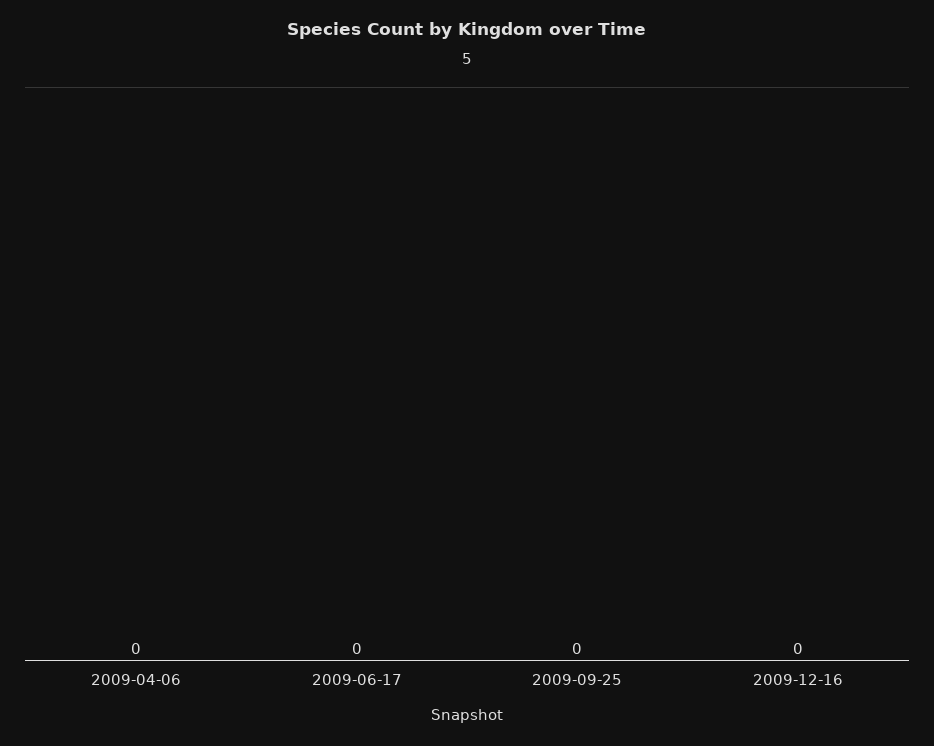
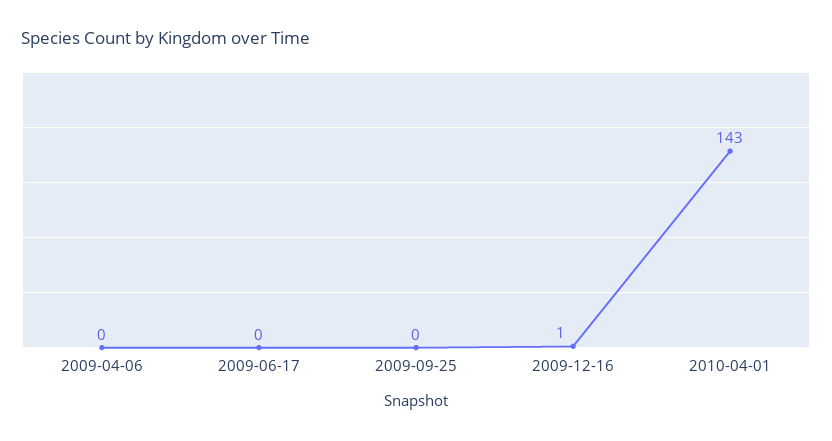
2009-12-16: 0 -> 1
2010-04-01: none -> 143

